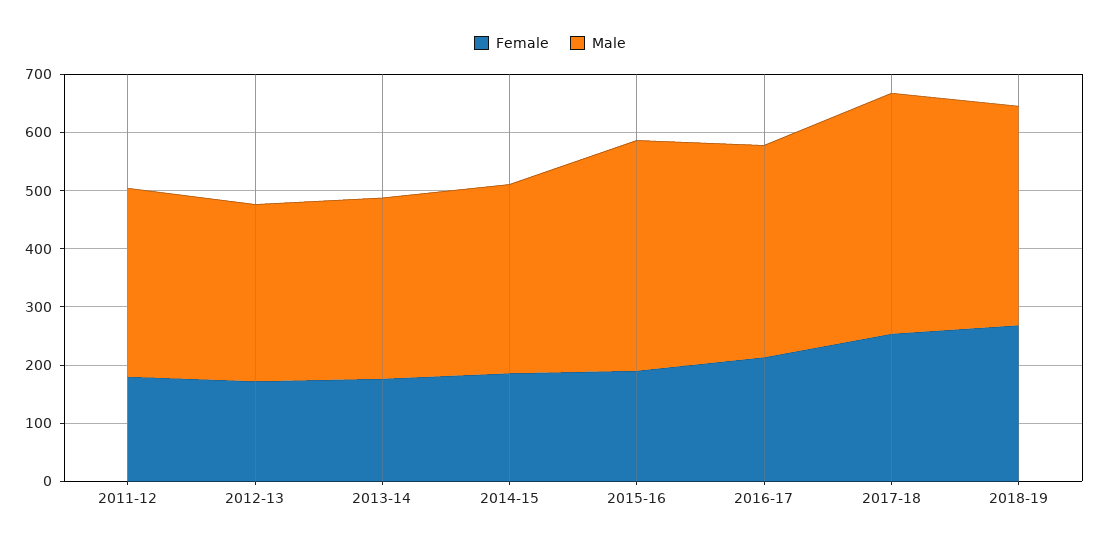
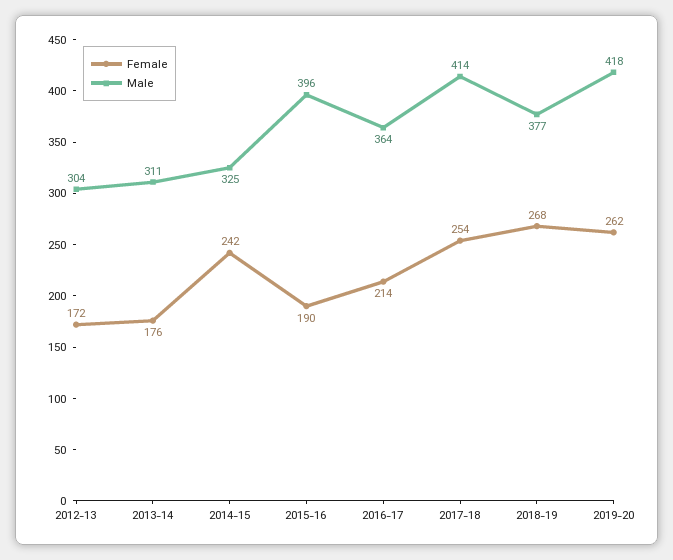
Female, 2011-12: 180 -> none
Male, 2011-12: 320 -> none
Female, 2014-15: 180 -> 242
Female, 2019-20: none -> 262
Male, 2019-20: none -> 418

